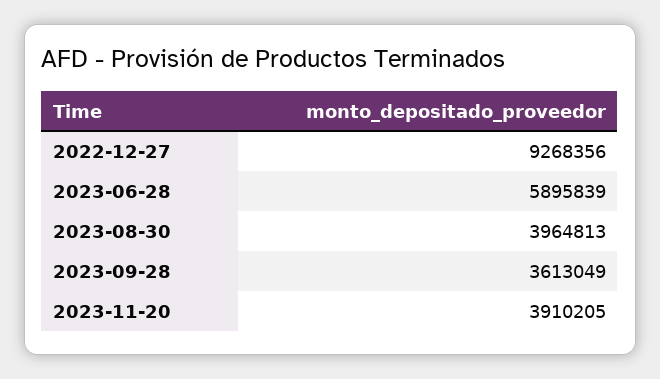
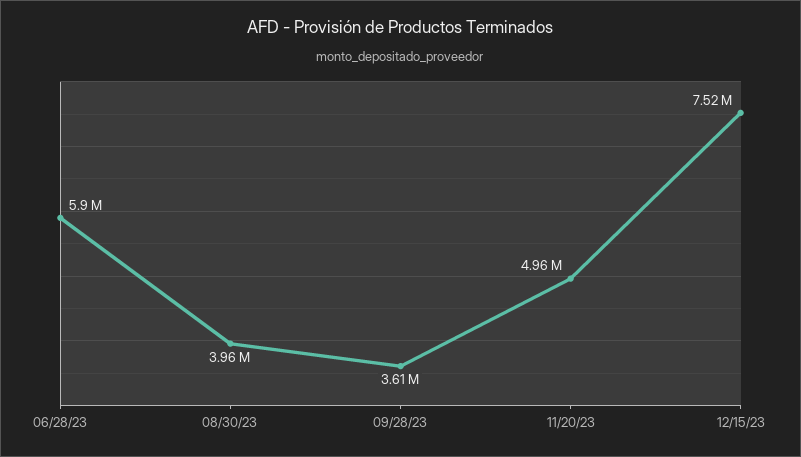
2022-12-27: 9268356 -> none
2023-11-20: 3910205 -> 4960000
12/15/23: none -> 7520000

